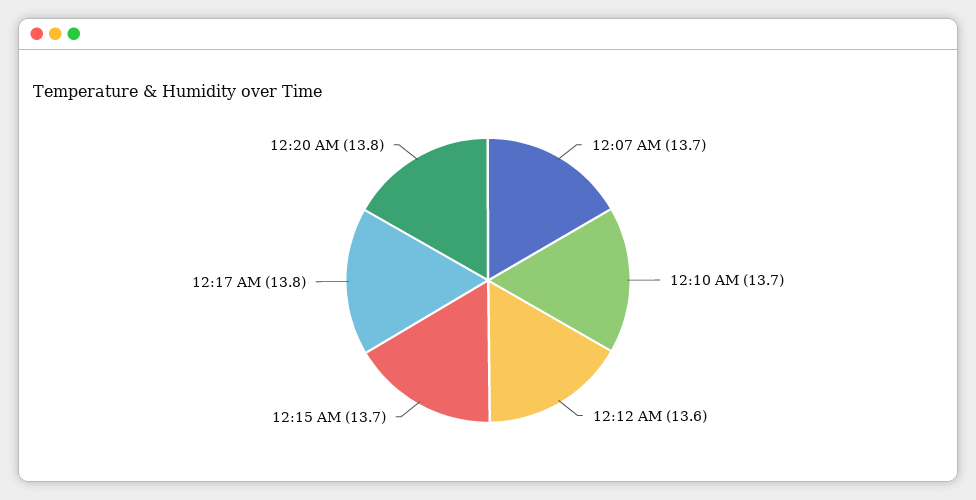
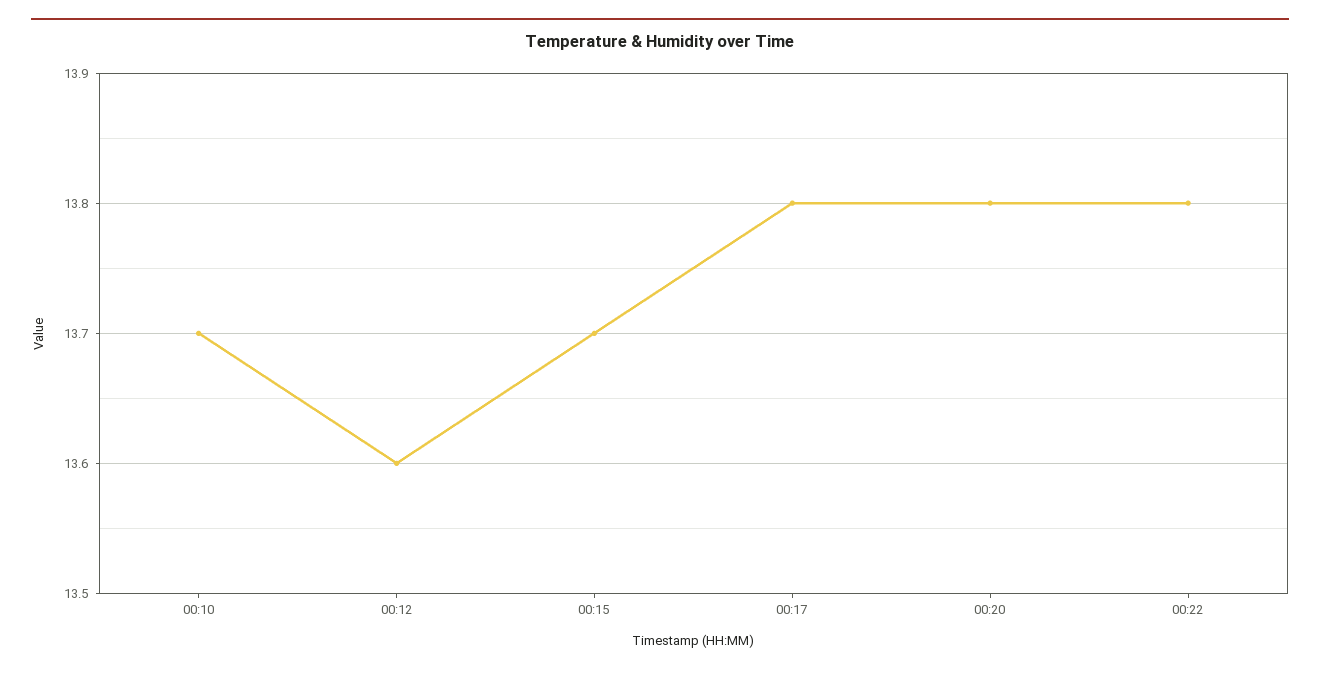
12:07 AM: 13.7 -> none
00:22: none -> 13.8

